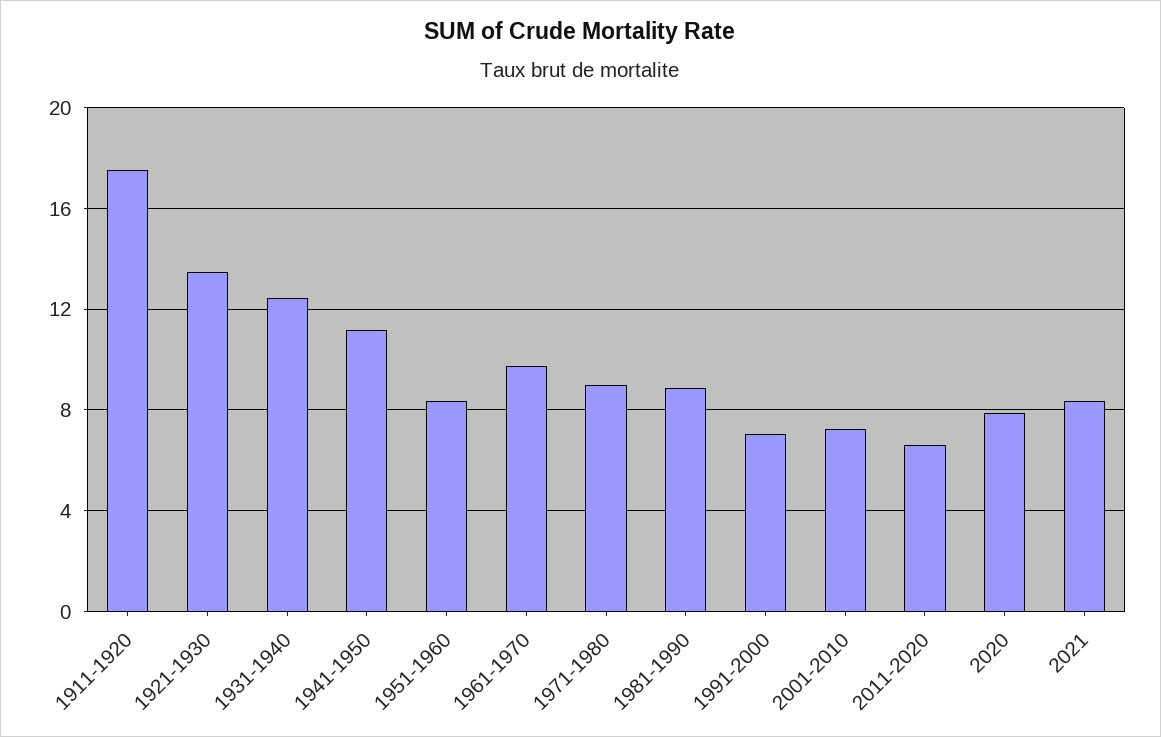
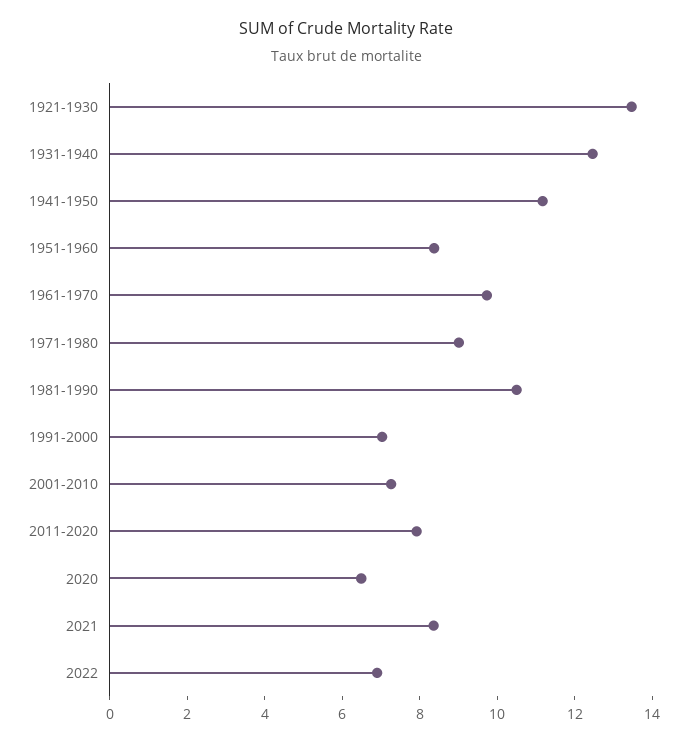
1911-1920: 17.5 -> none
1981-1990: 9 -> 10.5
2011-2020: 6.5 -> 8
2020: 8 -> 6.5
2022: none -> 7

